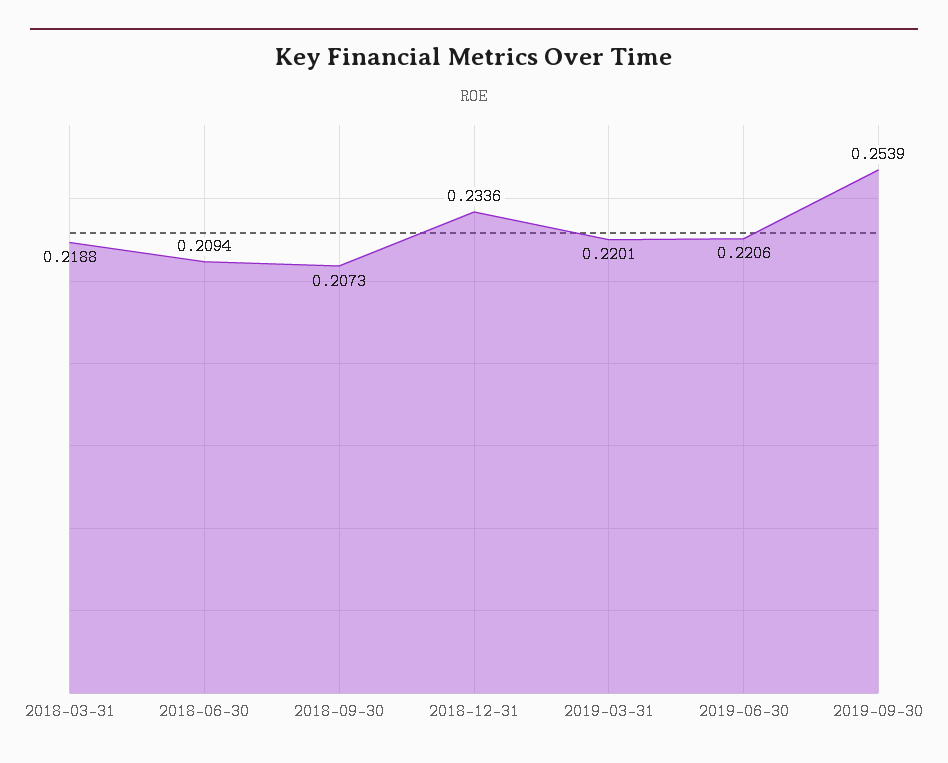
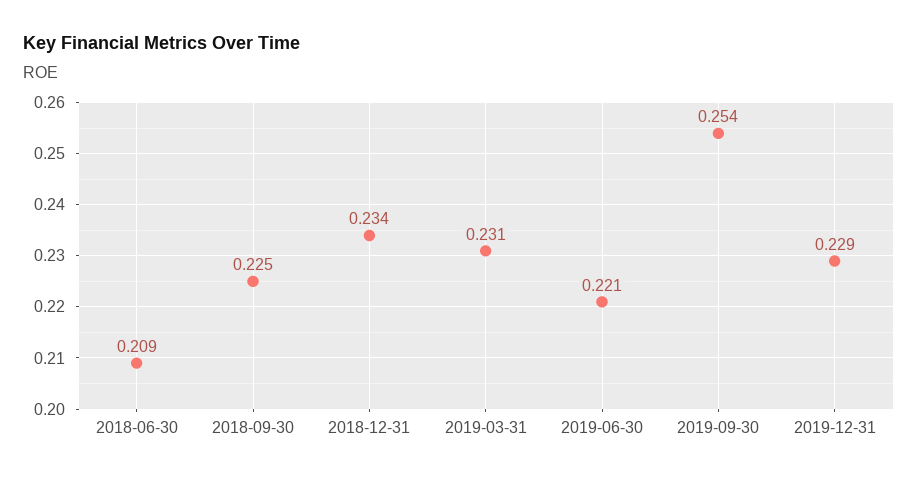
2018-03-31: 0.2188 -> none
2018-09-30: 0.2073 -> 0.225
2019-03-31: 0.2201 -> 0.231
2019-12-31: none -> 0.229

